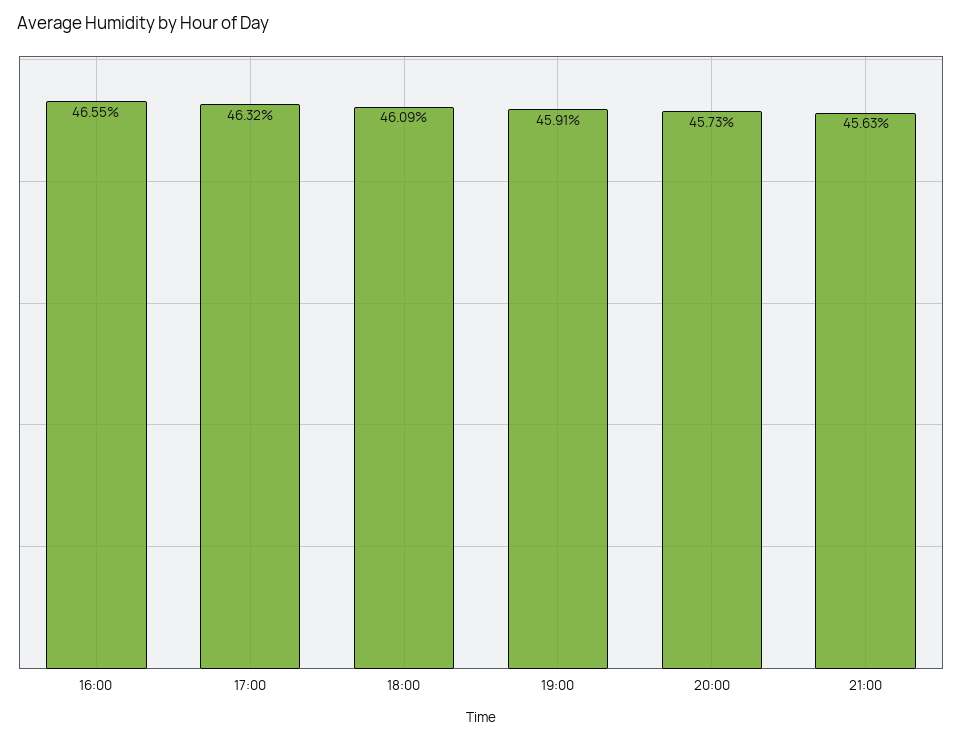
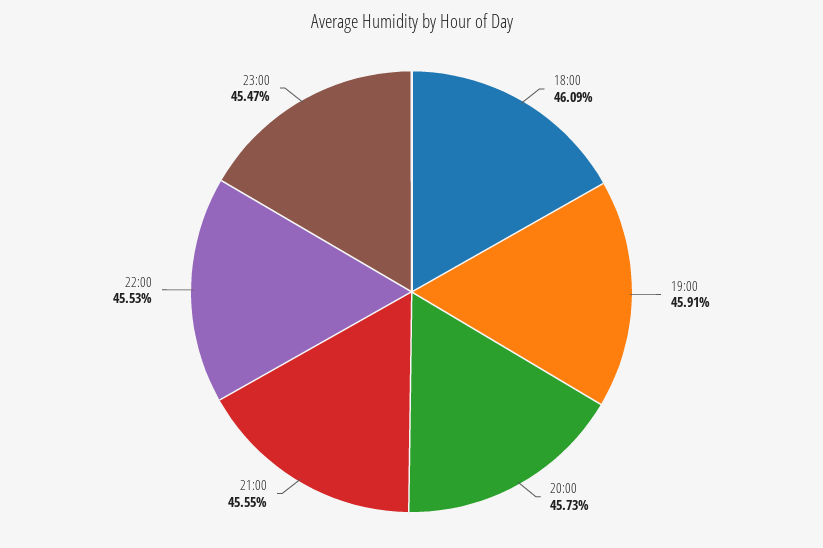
16:00: 46.55 -> none
17:00: 46.32 -> none
21:00: 45.63 -> 45.55
22:00: none -> 45.53
23:00: none -> 45.47

